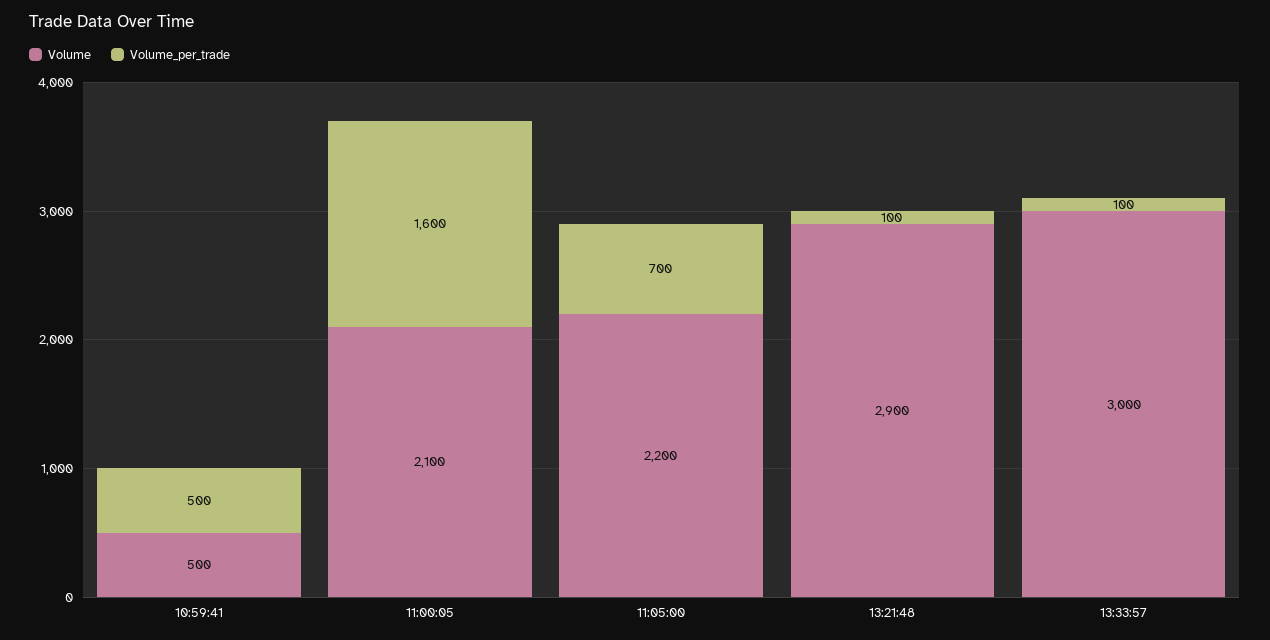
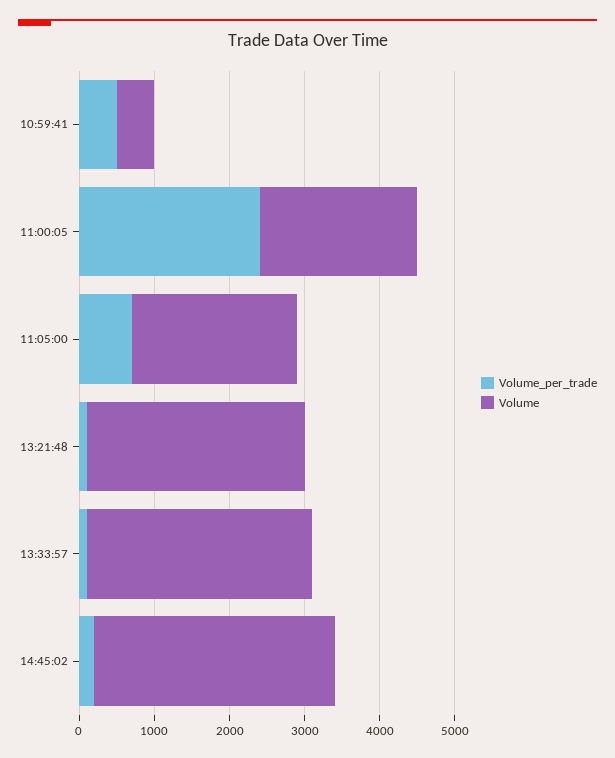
Volume_per_trade, 11:00:05: 1600 -> 2400
Volume_per_trade, 14:45:02: none -> 200
Volume, 14:45:02: none -> 3200

